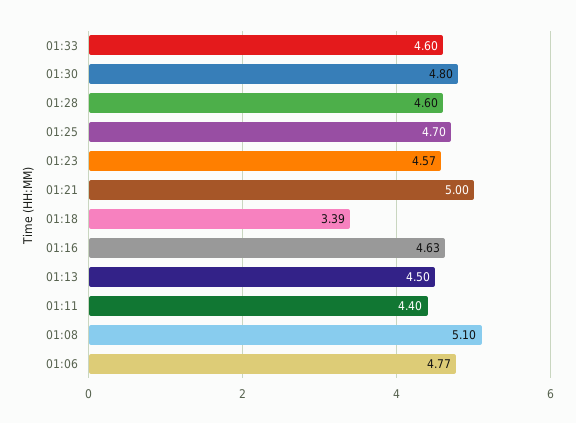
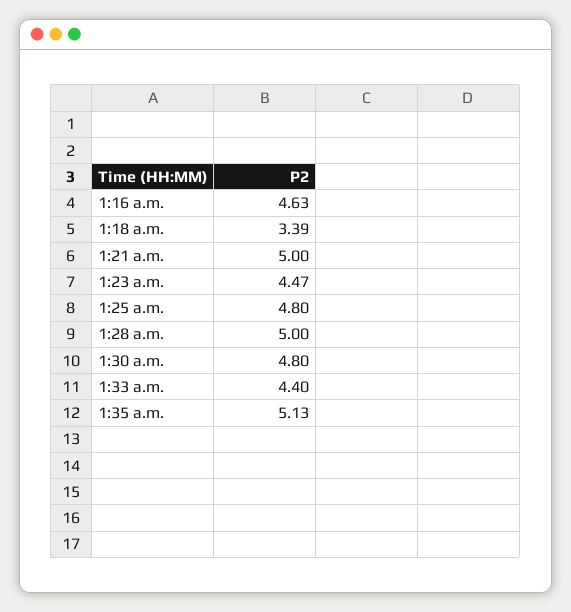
01:33: 4.6 -> 4.4
01:28: 4.6 -> 5
01:25: 4.7 -> 4.8
01:23: 4.57 -> 4.47
01:13: 4.5 -> none
01:11: 4.4 -> none
01:08: 5.1 -> none
01:06: 4.77 -> none
1:35 a.m.: none -> 5.13

